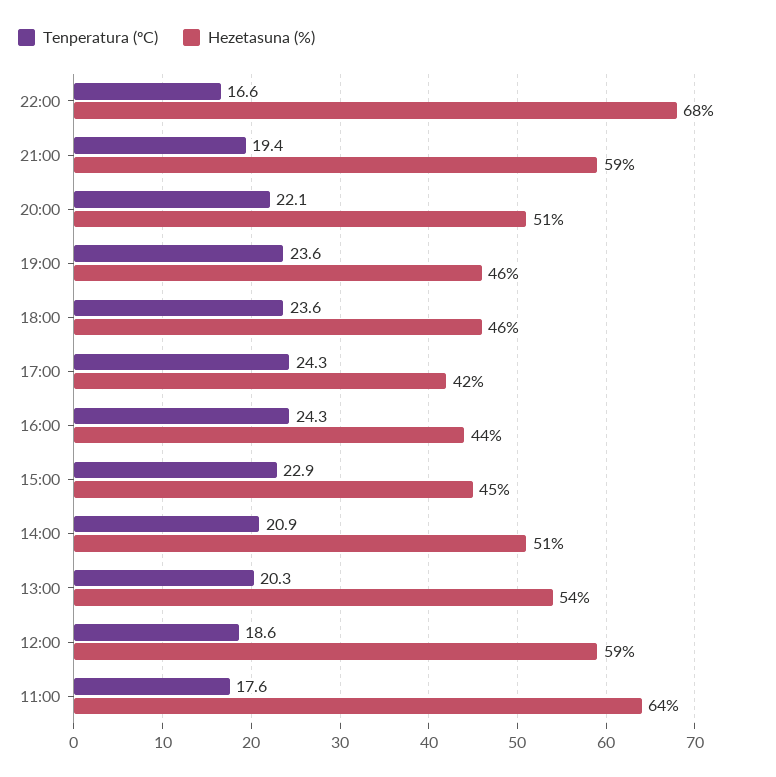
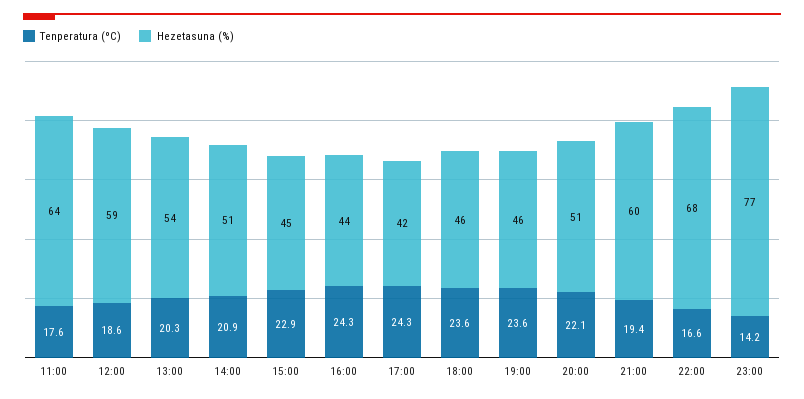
Hezetasuna (%), 21:00: 59 -> 60
Tenperatura (ºC), 23:00: none -> 14.2
Hezetasuna (%), 23:00: none -> 77

